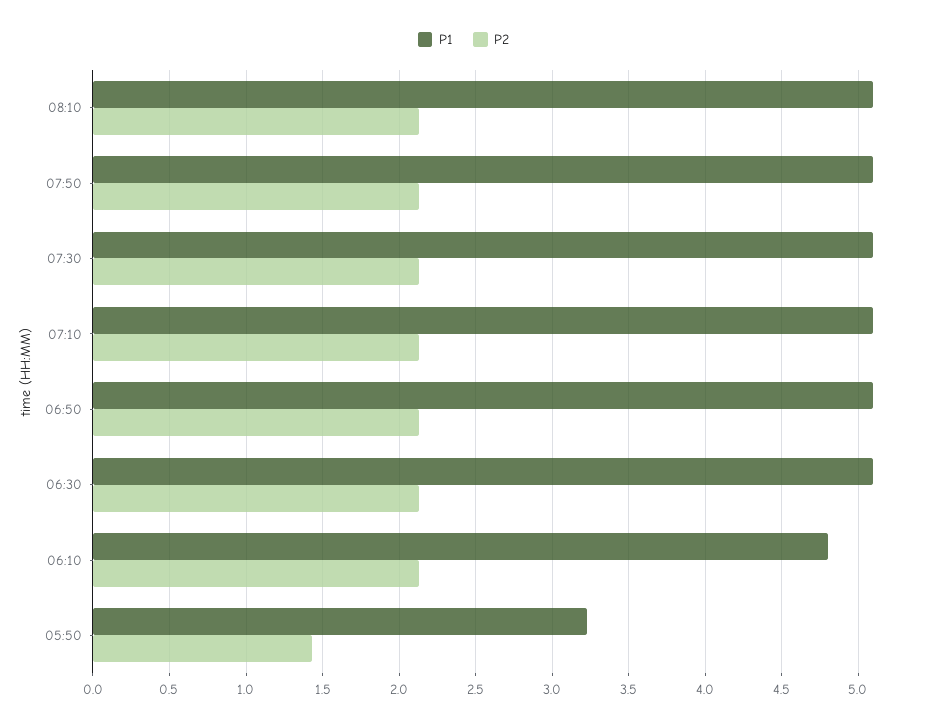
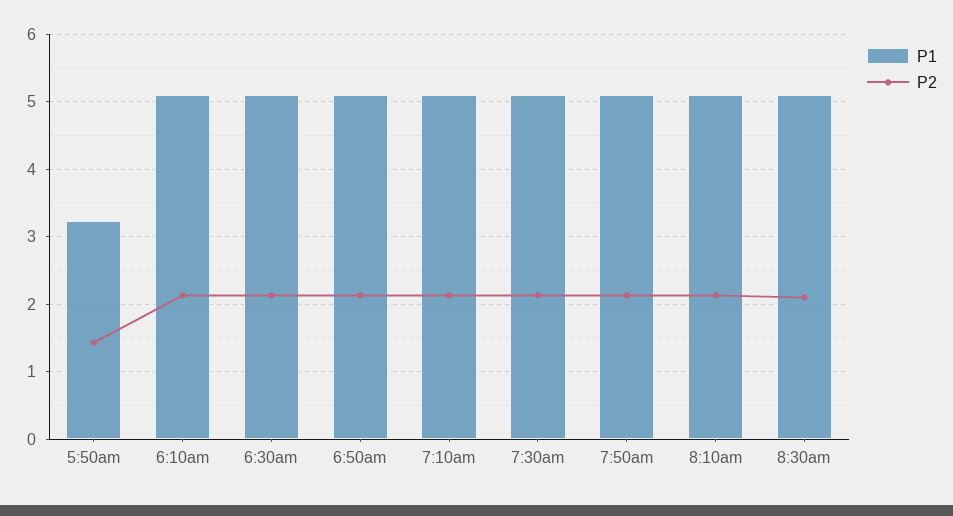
P1, 06:10: 4.8 -> 5.1
P1, 8:30am: none -> 5.1
P2, 8:30am: none -> 2.1

